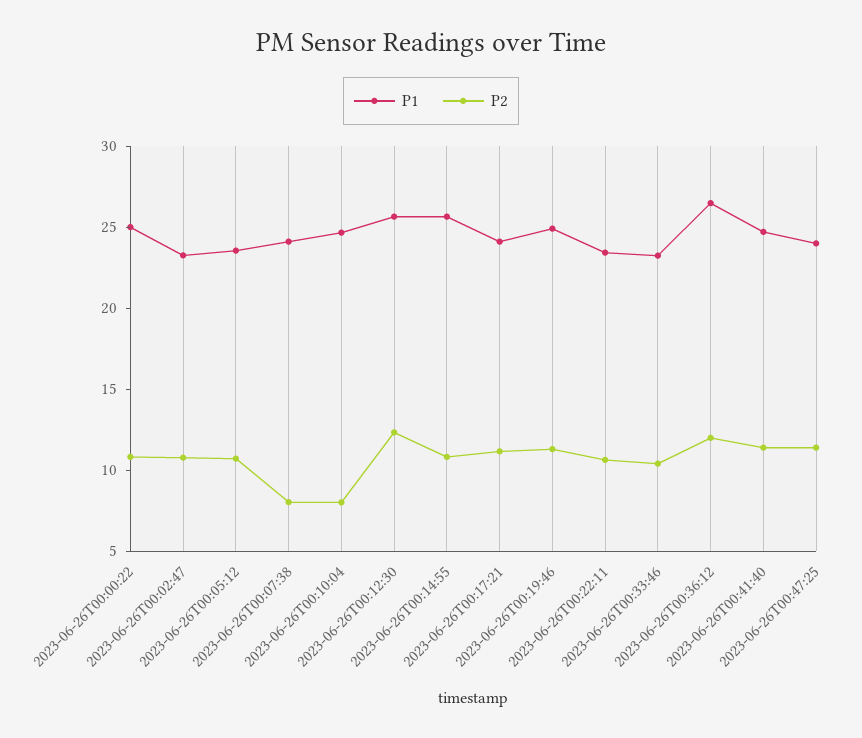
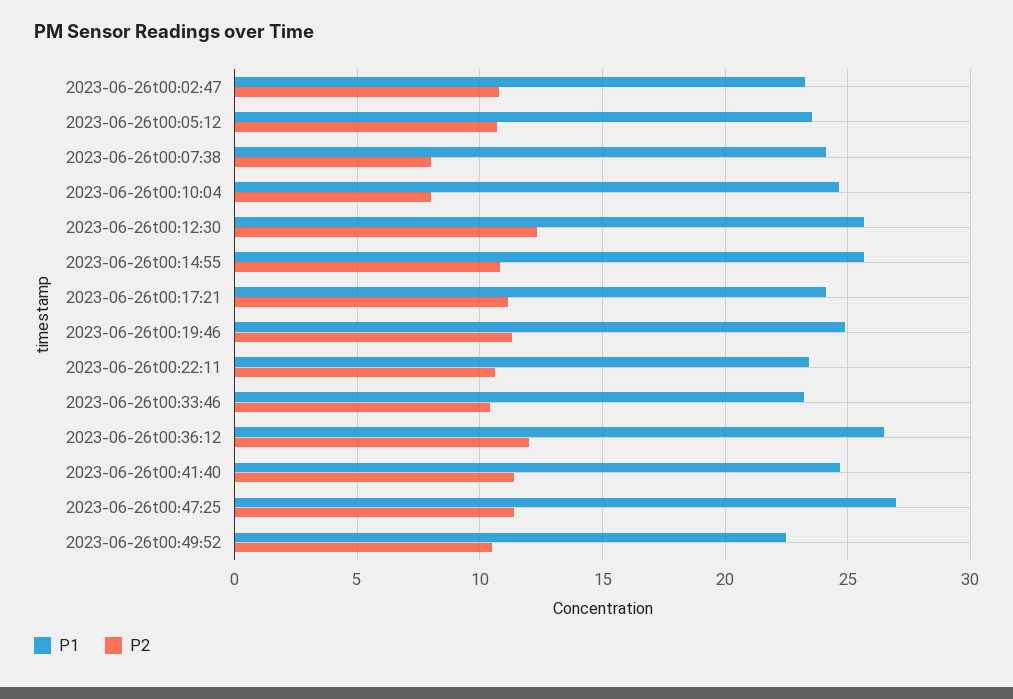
P1, 2023-06-26T00:00:22: 25 -> none
P2, 2023-06-26T00:00:22: 11 -> none
P1, 2023-06-26T00:47:25: 24 -> 27
P1, 2023-06-26t00:49:52: none -> 22.5
P2, 2023-06-26t00:49:52: none -> 10.5

